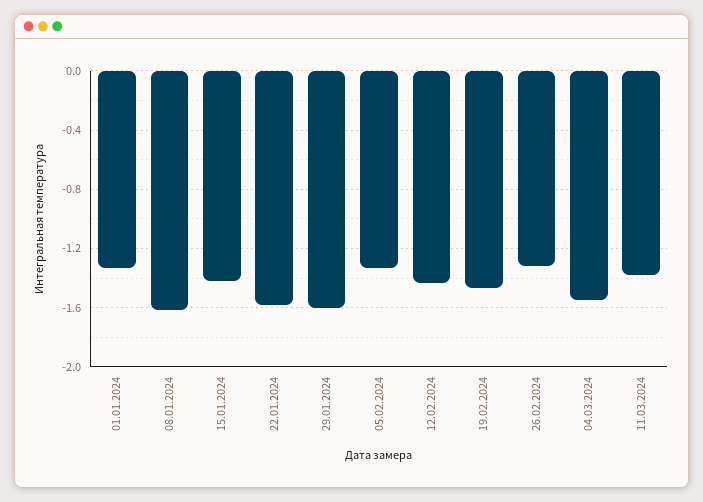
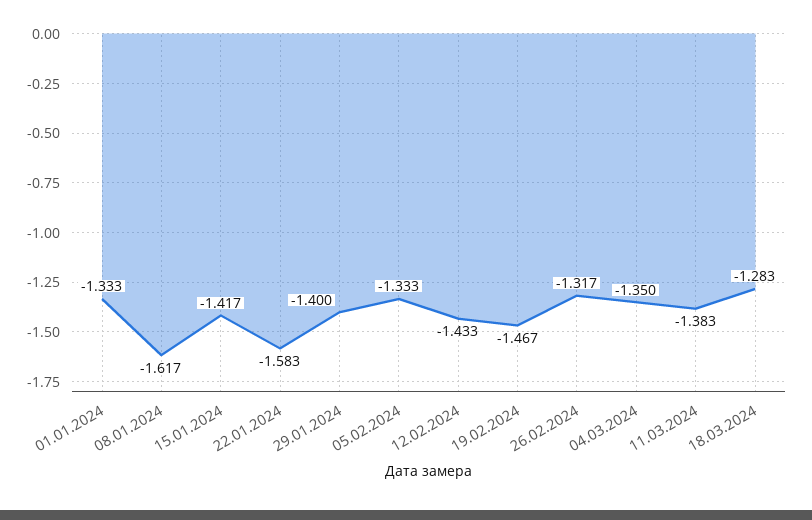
29.01.2024: -1.6 -> -1.4
04.03.2024: -1.55 -> -1.35
18.03.2024: none -> -1.283

